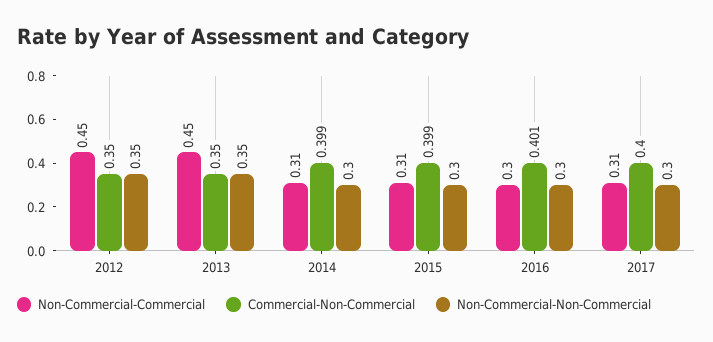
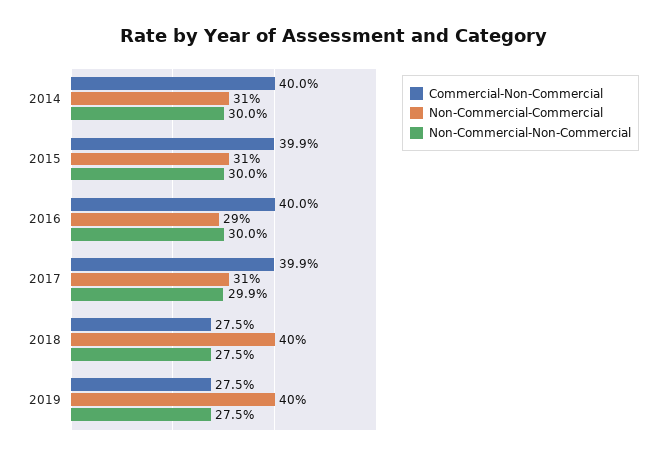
Non-Commercial-Commercial, 2012: 0.45 -> none
Commercial-Non-Commercial, 2012: 0.35 -> none
Non-Commercial-Non-Commercial, 2012: 0.35 -> none
Non-Commercial-Commercial, 2013: 0.45 -> none
Commercial-Non-Commercial, 2013: 0.35 -> none
Non-Commercial-Non-Commercial, 2013: 0.35 -> none
Commercial-Non-Commercial, 2014: 0.399 -> 0.4
Non-Commercial-Commercial, 2016: 0.3 -> 0.29
Commercial-Non-Commercial, 2016: 0.401 -> 0.4
Commercial-Non-Commercial, 2017: 0.4 -> 0.399
Non-Commercial-Non-Commercial, 2017: 0.3 -> 0.299
Commercial-Non-Commercial, 2018: none -> 0.275
Non-Commercial-Commercial, 2018: none -> 0.4
Non-Commercial-Non-Commercial, 2018: none -> 0.275
Commercial-Non-Commercial, 2019: none -> 0.275
Non-Commercial-Commercial, 2019: none -> 0.4
Non-Commercial-Non-Commercial, 2019: none -> 0.275

